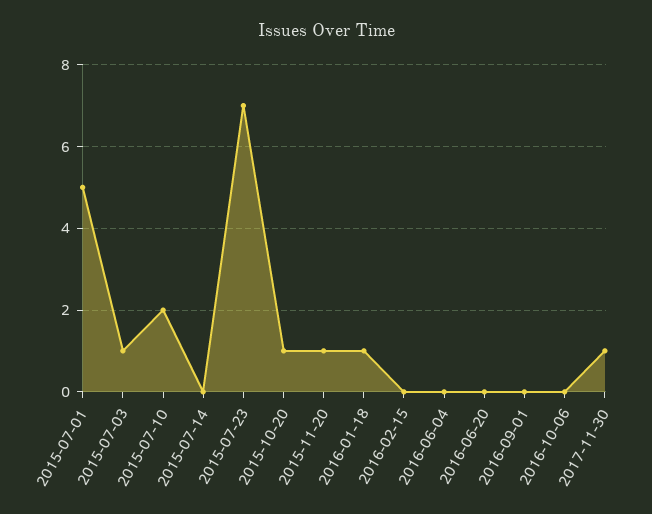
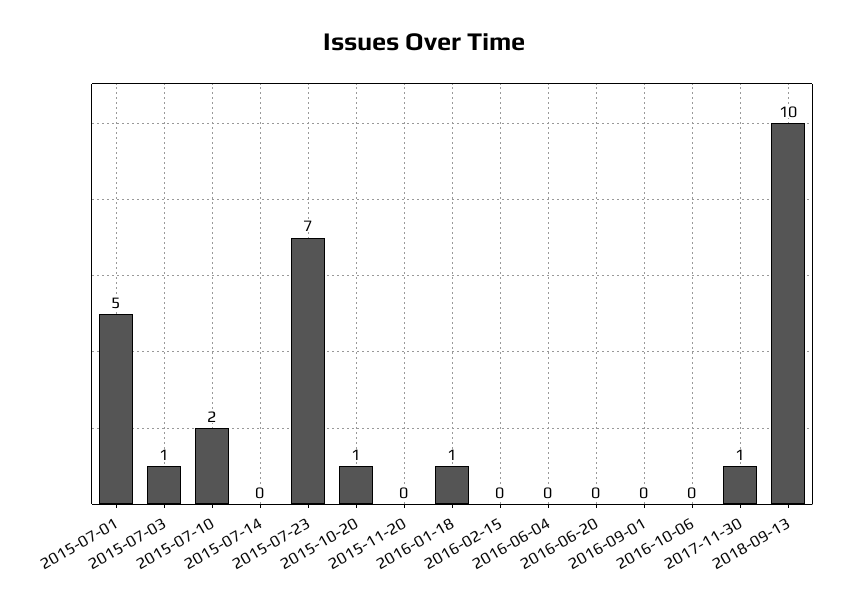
2015-11-20: 1 -> 0
2018-09-13: none -> 10

